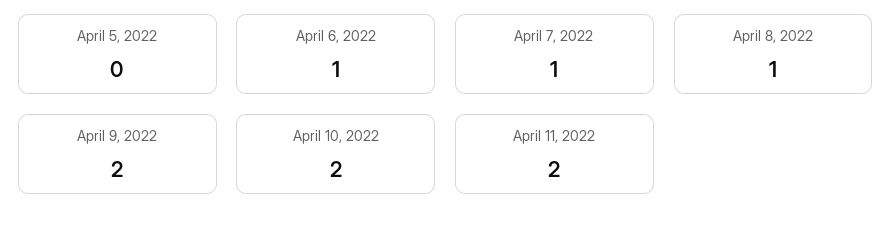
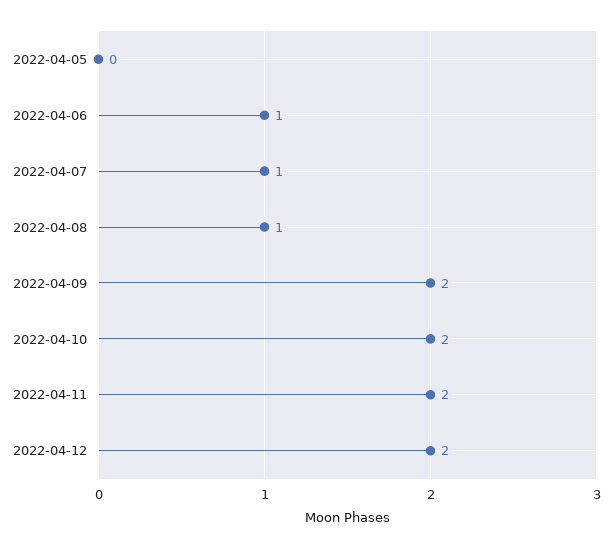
2022-04-12: none -> 2

